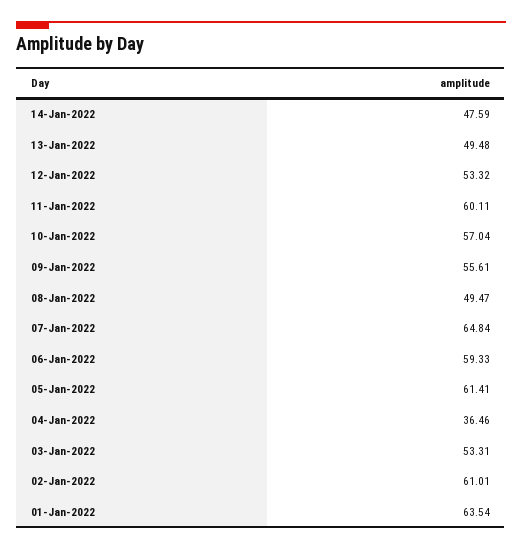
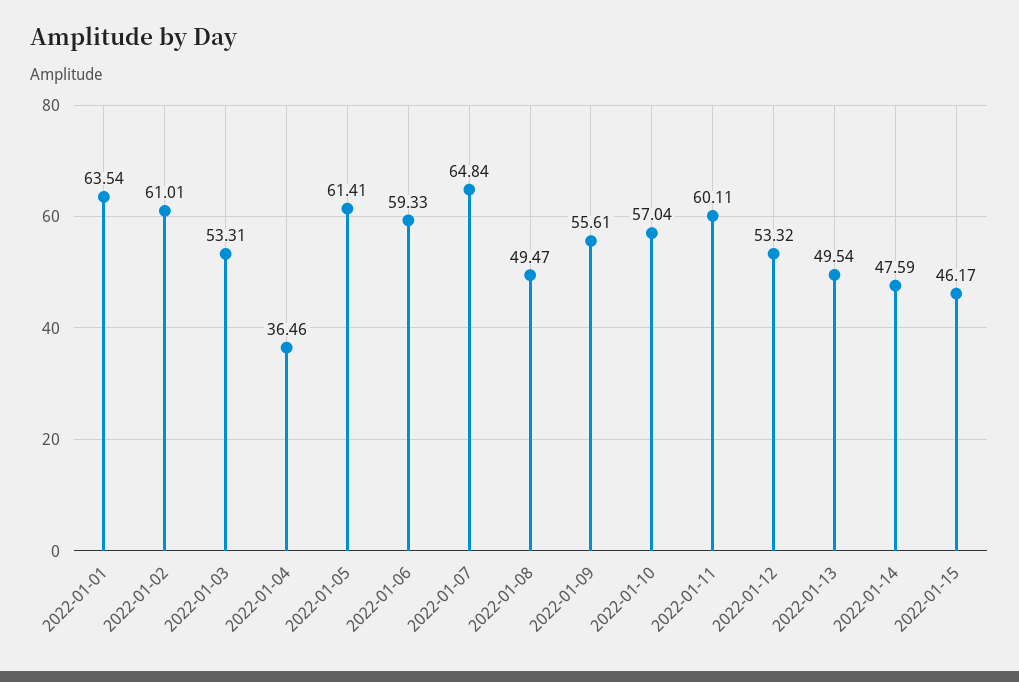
13-Jan-2022: 49.48 -> 49.54
2022-01-15: none -> 46.17

